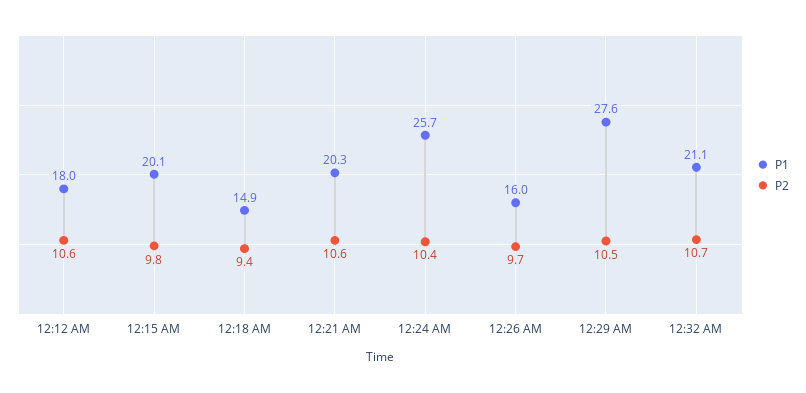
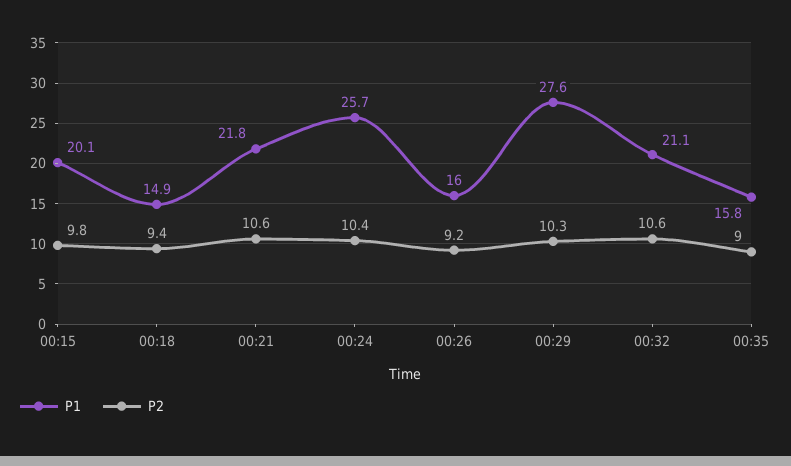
P1, 12:12 AM: 18 -> none
P2, 12:12 AM: 10.6 -> none
P1, 12:21 AM: 20.3 -> 21.8
P2, 12:26 AM: 9.7 -> 9.2
P2, 12:29 AM: 10.5 -> 10.3
P2, 12:32 AM: 10.7 -> 10.6
P1, 00:35: none -> 15.8
P2, 00:35: none -> 9

